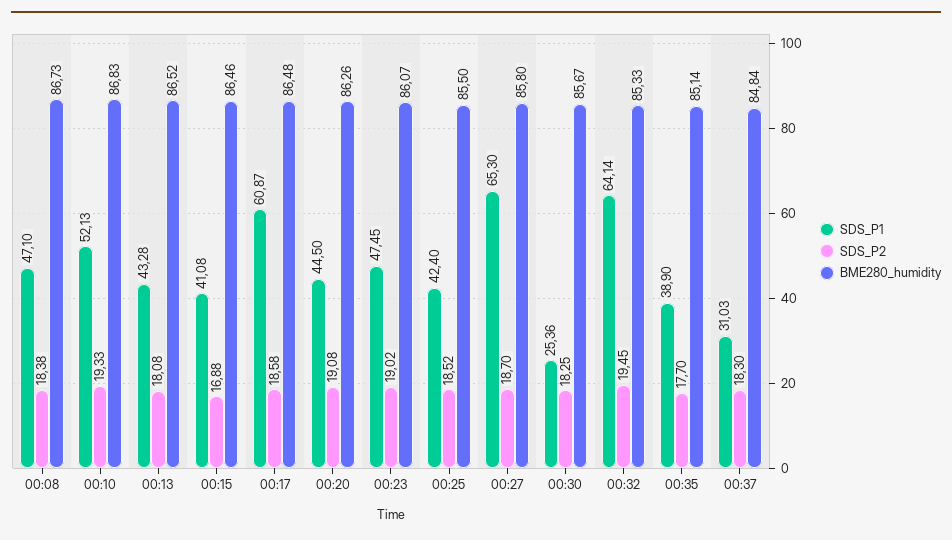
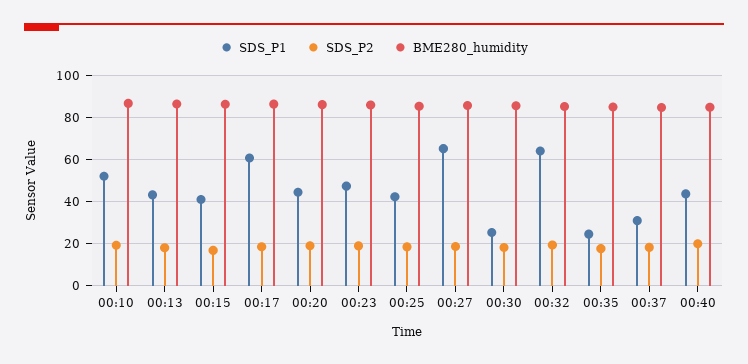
SDS_P1, 00:08: 47.1 -> none
SDS_P2, 00:08: 18.38 -> none
BME280_humidity, 00:08: 86.73 -> none
SDS_P1, 00:35: 38.9 -> 25
SDS_P1, 00:40: none -> 45
SDS_P2, 00:40: none -> 20
BME280_humidity, 00:40: none -> 85

